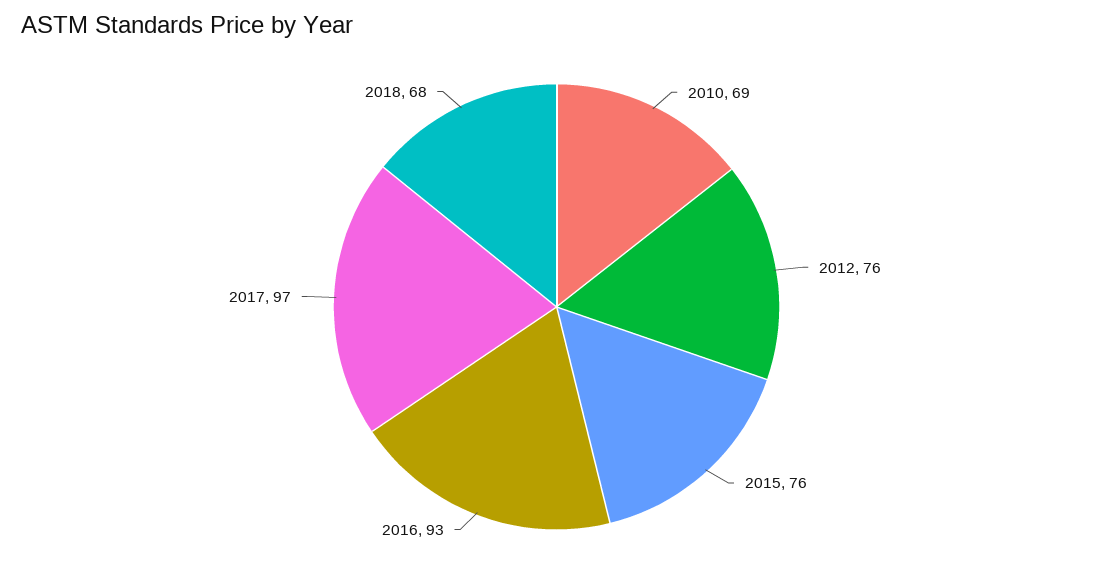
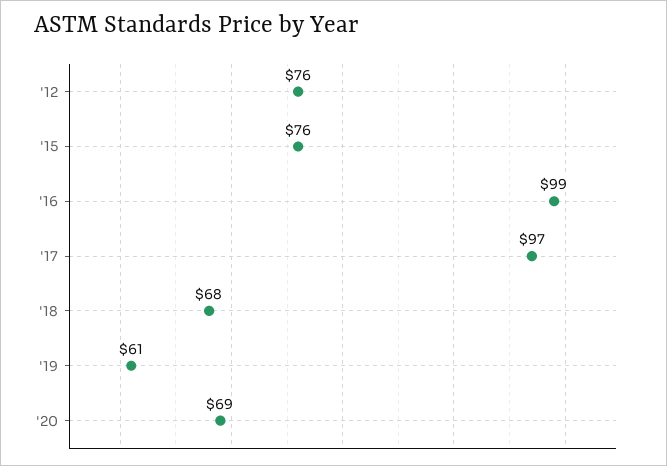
2010: 69 -> none
2016: 93 -> 99
'19: none -> 61
'20: none -> 69

